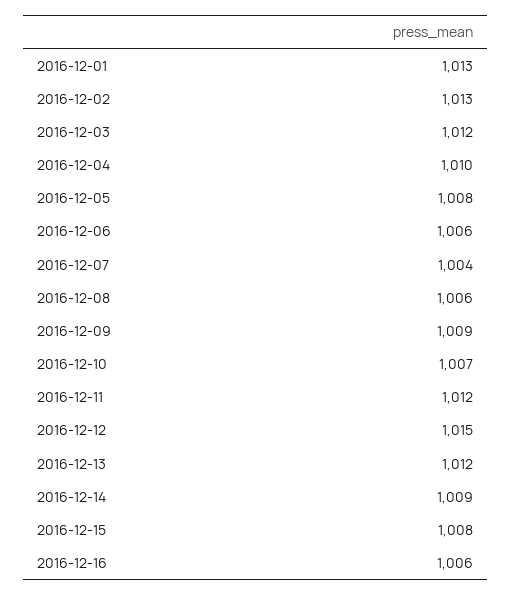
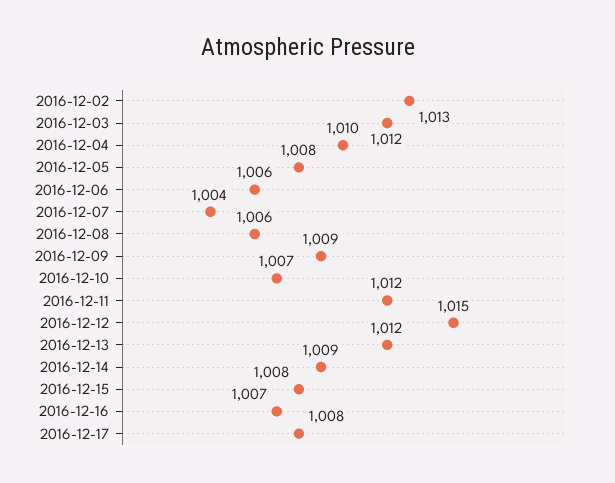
2016-12-01: 1013 -> none
2016-12-16: 1006 -> 1007
2016-12-17: none -> 1008

